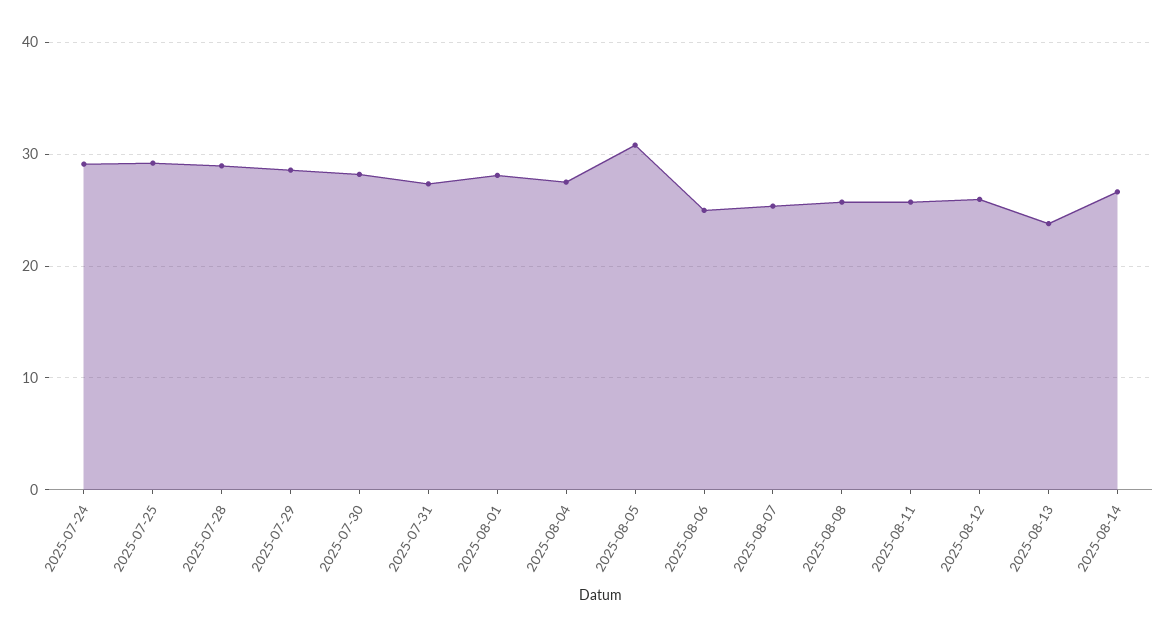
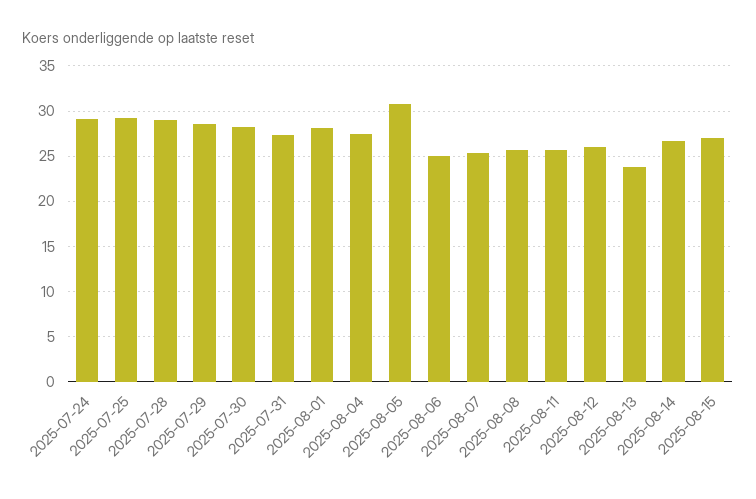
2025-08-15: none -> 27

